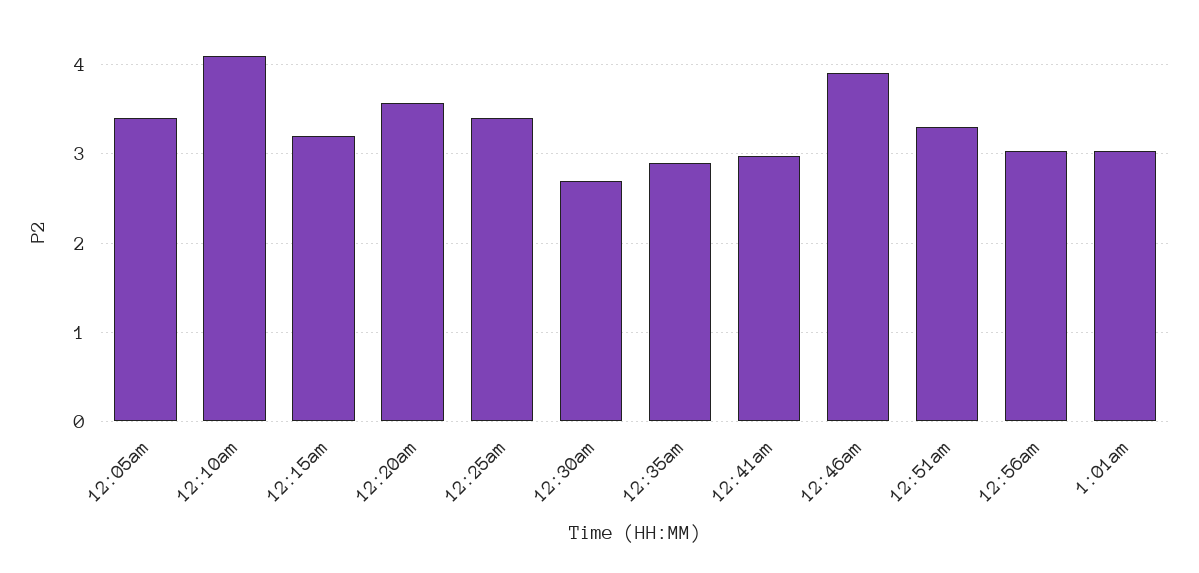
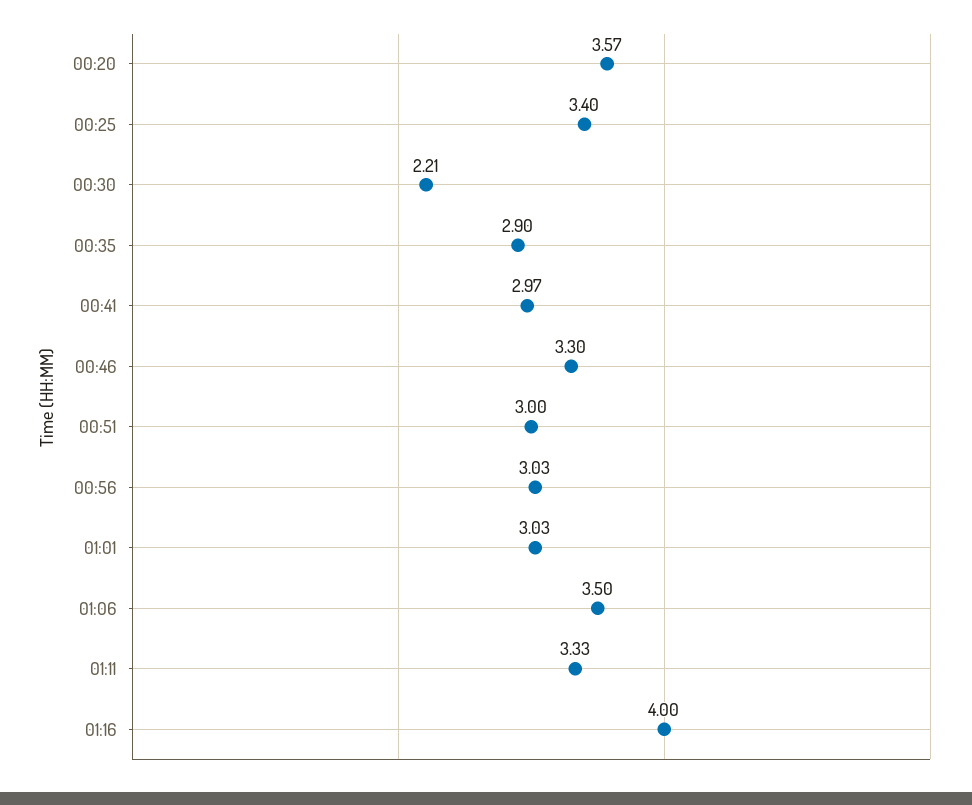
12:05am: 3.4 -> none
12:10am: 4.1 -> none
12:15am: 3.2 -> none
12:30am: 2.7 -> 2.21
12:46am: 3.9 -> 3.3
12:51am: 3.3 -> 3
01:06: none -> 3.5
01:11: none -> 3.33
01:16: none -> 4

